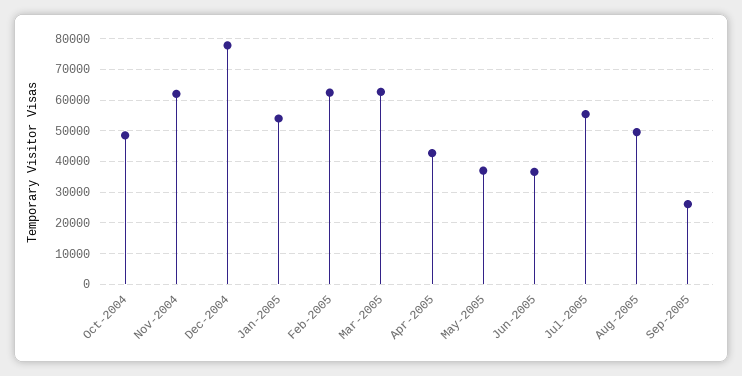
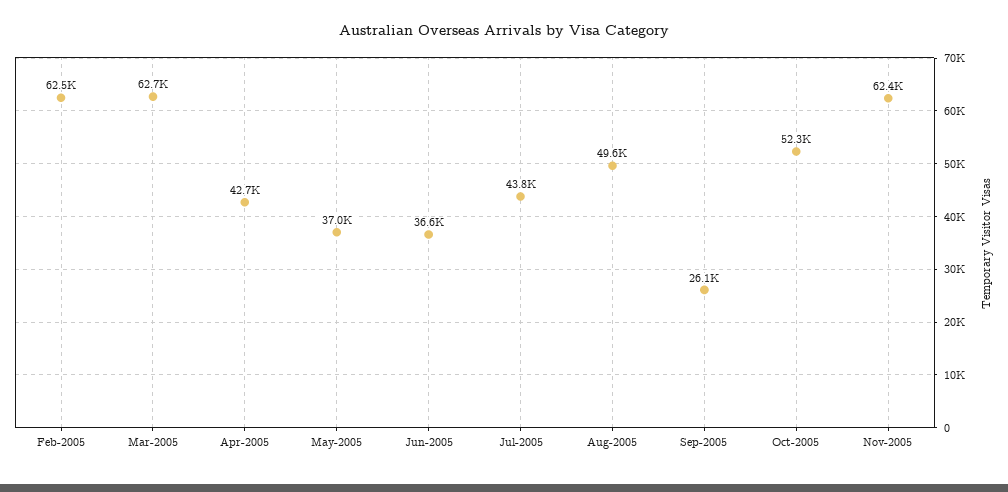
Oct-2004: 48000 -> none
Nov-2004: 62000 -> none
Dec-2004: 78000 -> none
Jan-2005: 54000 -> none
Jul-2005: 56000 -> 43800
Oct-2005: none -> 52300
Nov-2005: none -> 62400

